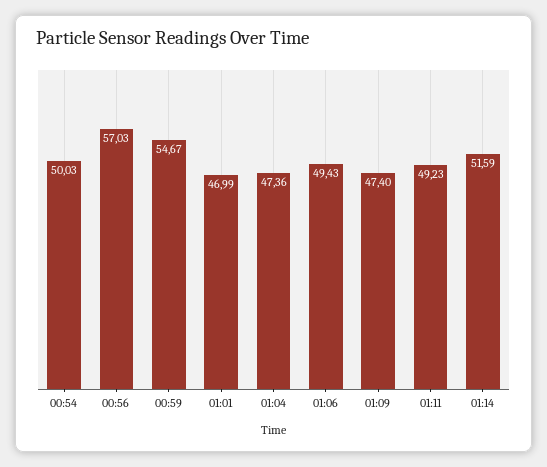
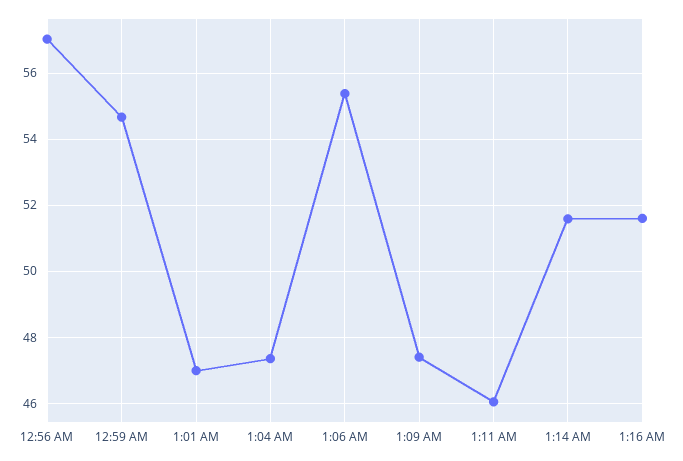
00:54: 50.03 -> none
01:06: 49.43 -> 55.4
01:11: 49.23 -> 46
1:16 AM: none -> 51.6

